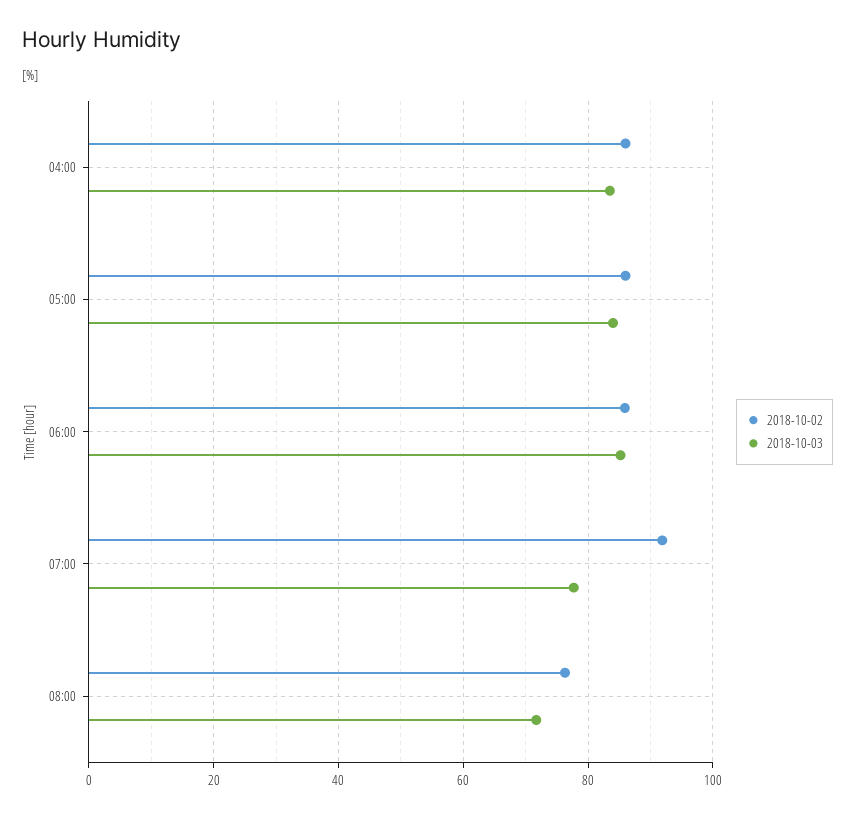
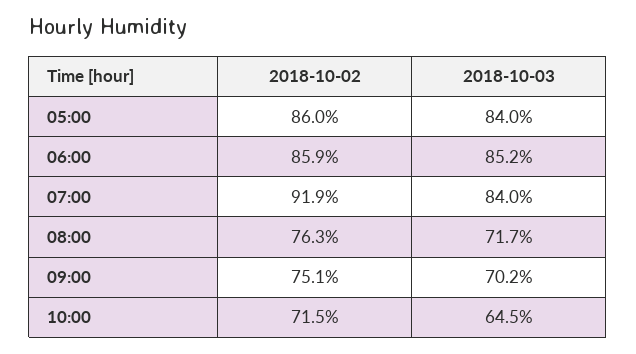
2018-10-02, 04:00: 86 -> none
2018-10-03, 04:00: 84 -> none
2018-10-03, 07:00: 78 -> 84
2018-10-02, 09:00: none -> 75.1
2018-10-03, 09:00: none -> 70.2
2018-10-02, 10:00: none -> 71.5
2018-10-03, 10:00: none -> 64.5

